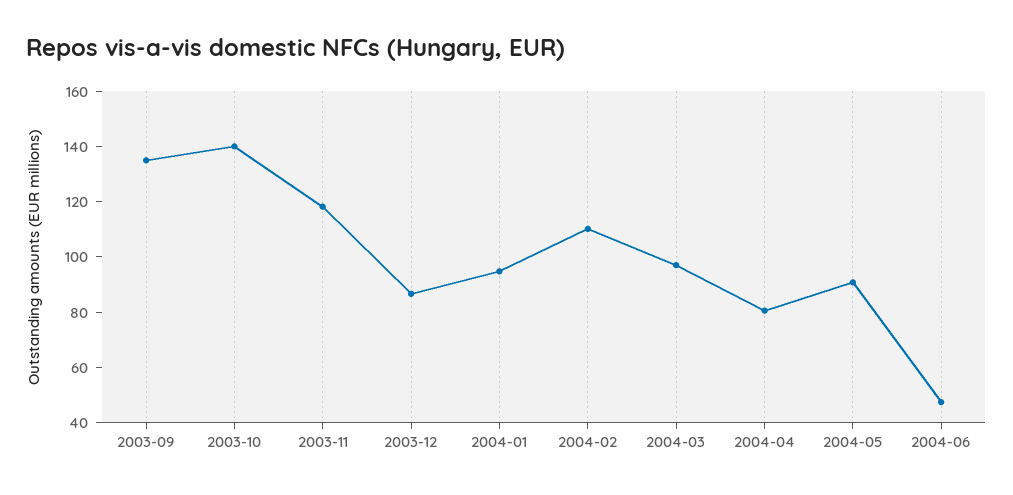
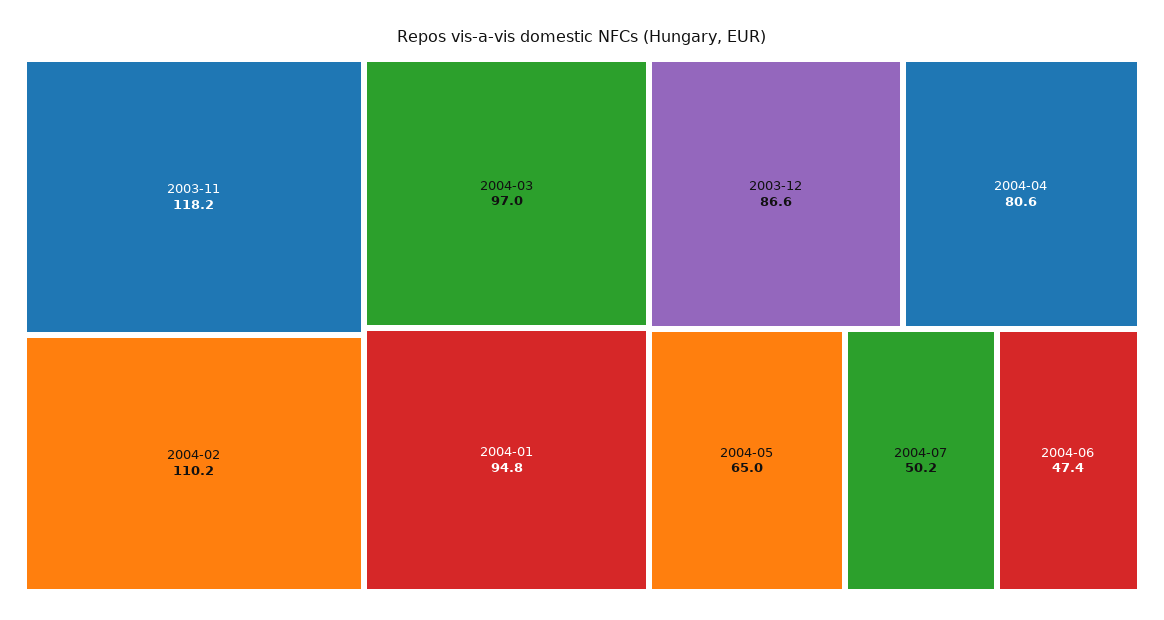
2003-09: 135 -> none
2003-10: 140 -> none
2004-05: 90 -> 65
2004-07: none -> 50.2

